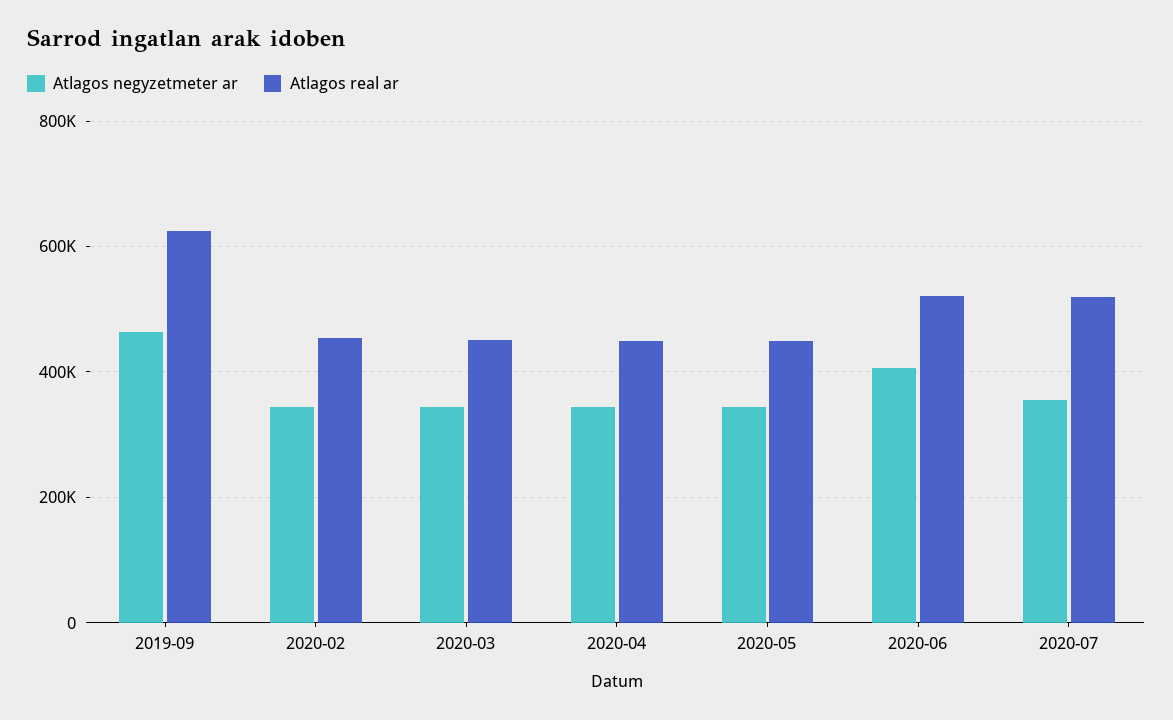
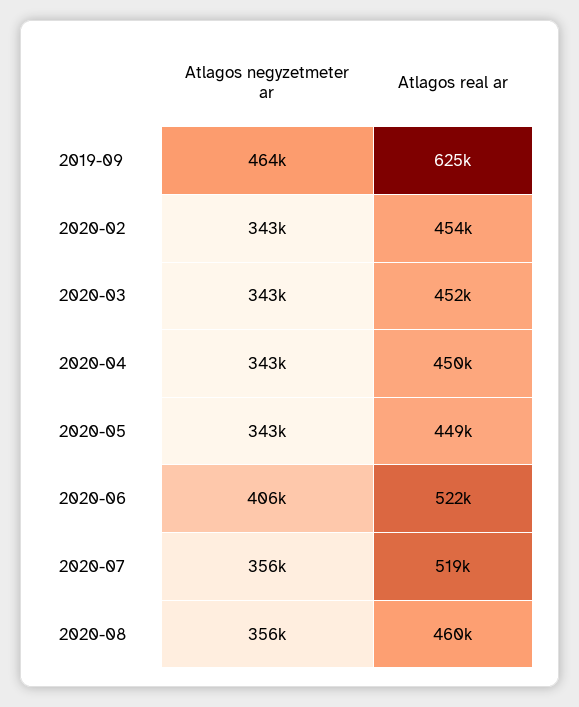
Atlagos negyzetmeter ar, 2020-08: none -> 356000
Atlagos real ar, 2020-08: none -> 460000

